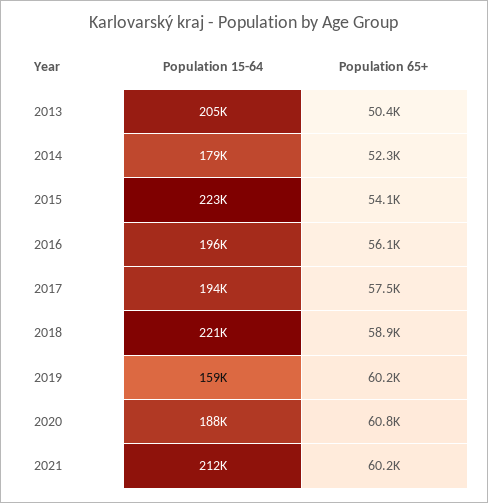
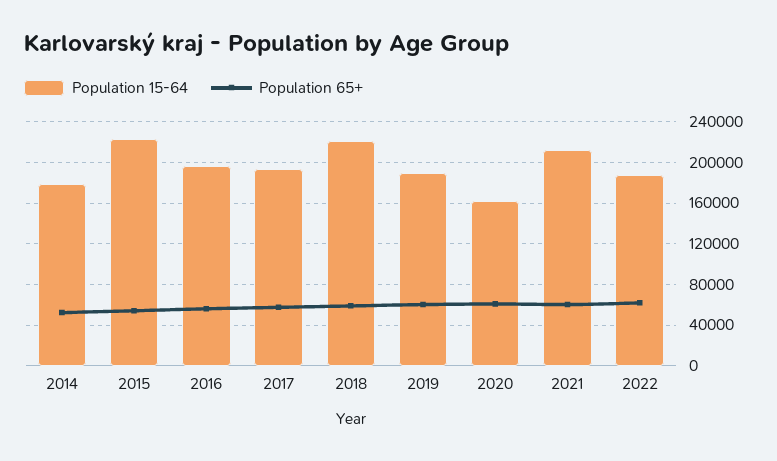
Population 15-64, 2013: 205000 -> none
Population 65+, 2013: 50400 -> none
Population 15-64, 2019: 159000 -> 190000
Population 15-64, 2020: 188000 -> 160000
Population 15-64, 2022: none -> 190000
Population 65+, 2022: none -> 60000

